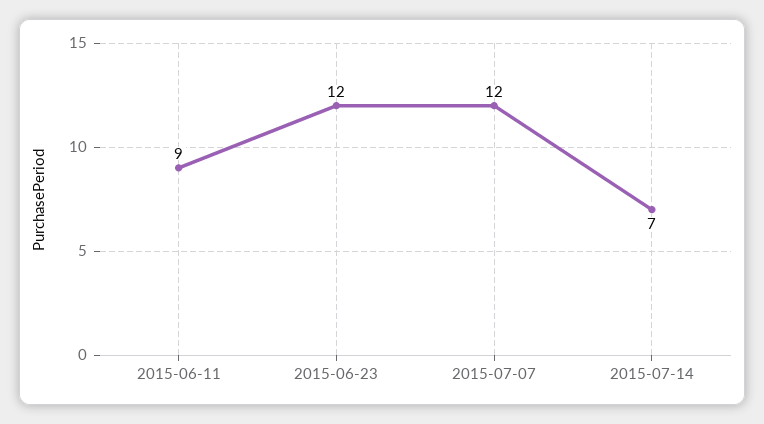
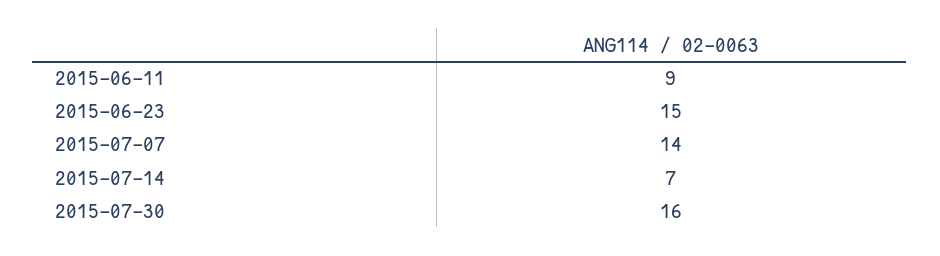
2015-06-23: 12 -> 15
2015-07-07: 12 -> 14
2015-07-30: none -> 16

